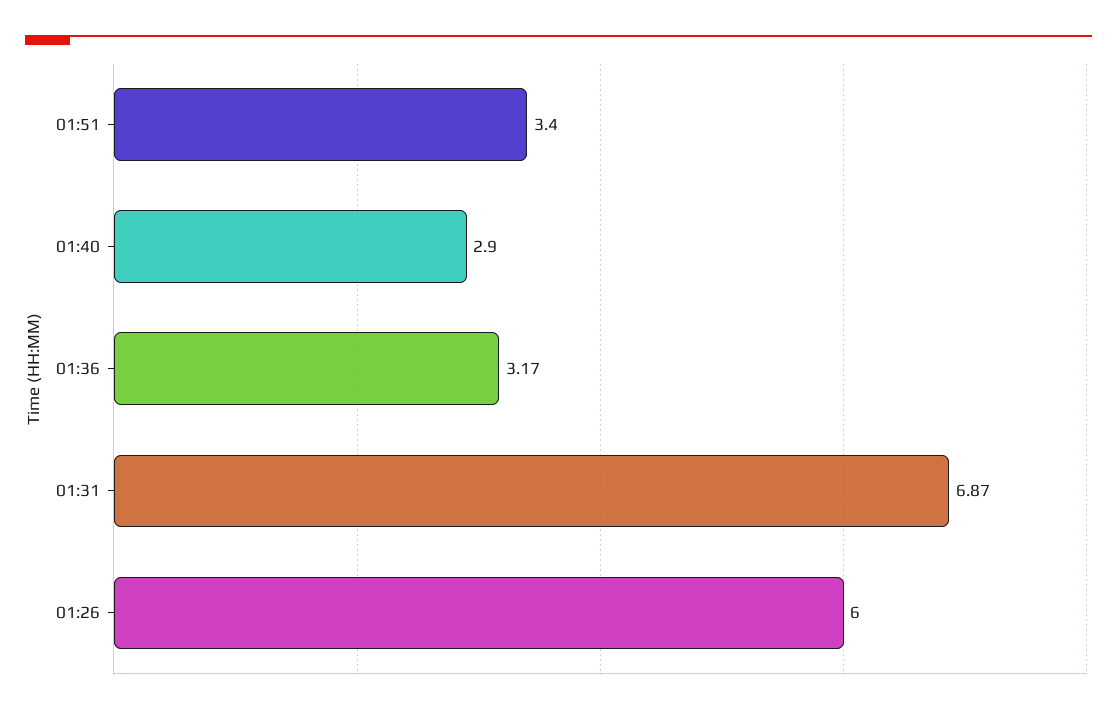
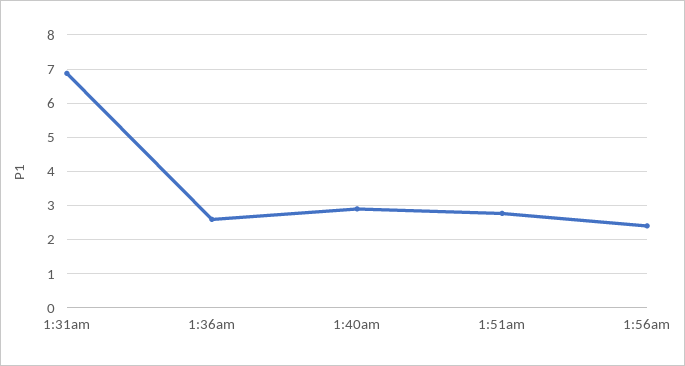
01:51: 3.4 -> 2.8
01:36: 3.17 -> 2.6
01:26: 6 -> none
1:56am: none -> 2.4

